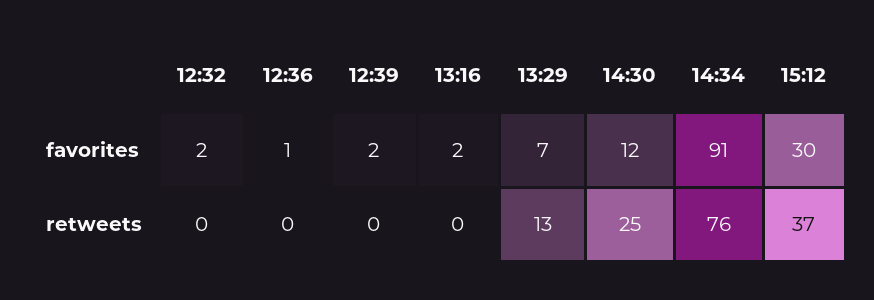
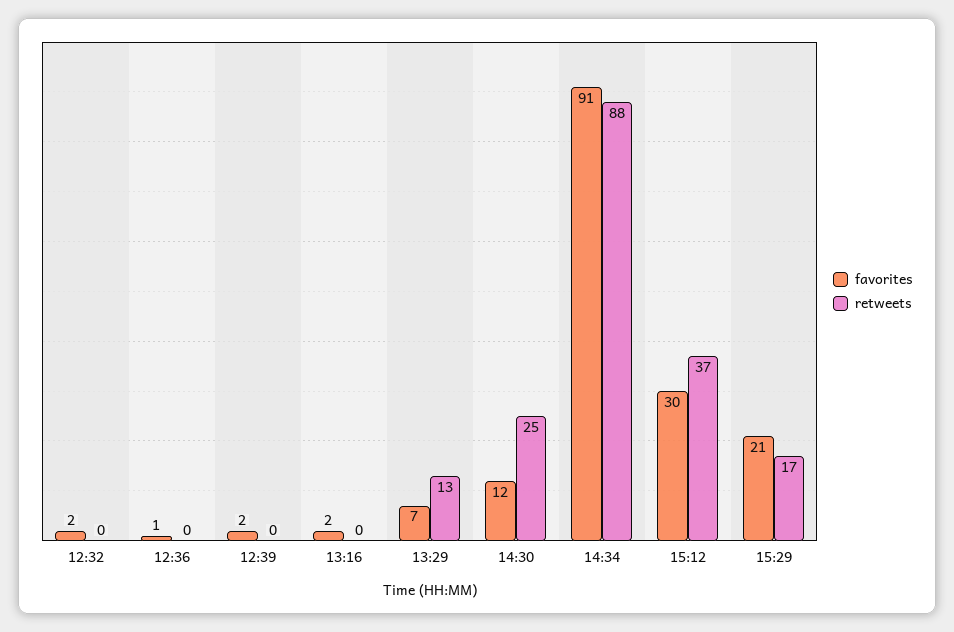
retweets, 14:34: 76 -> 88
favorites, 15:29: none -> 21
retweets, 15:29: none -> 17

